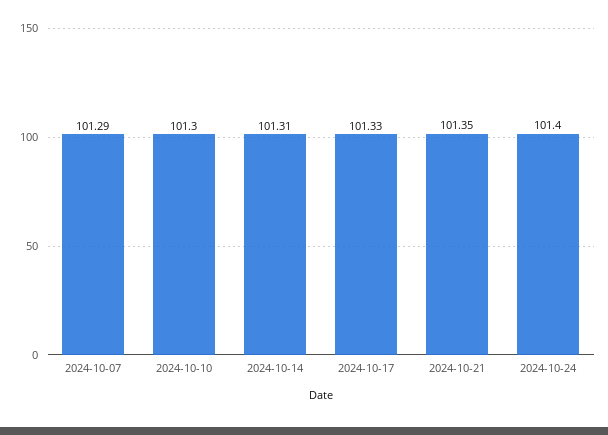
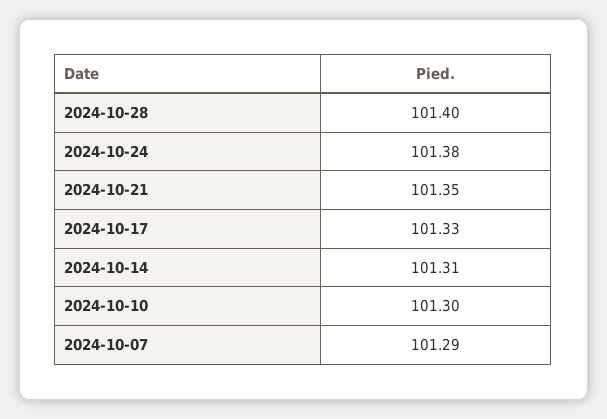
2024-10-24: 101.4 -> 101.38
2024-10-28: none -> 101.4

